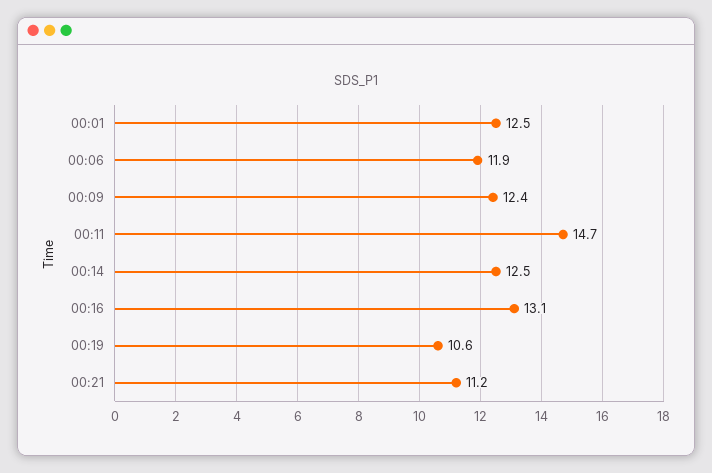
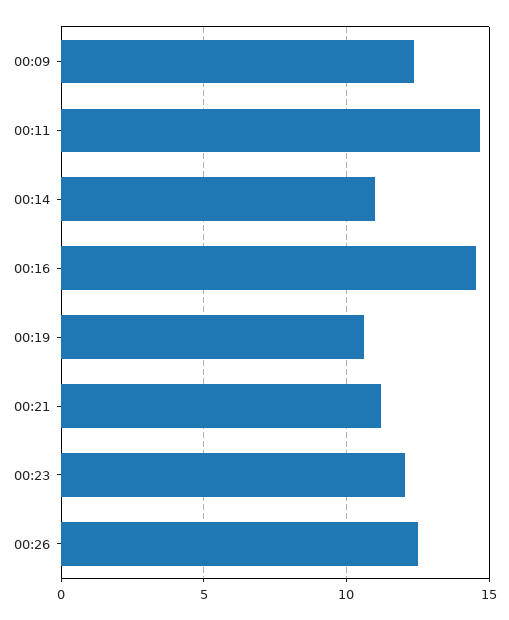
00:01: 12.5 -> none
00:06: 11.9 -> none
00:14: 12.5 -> 11
00:16: 13.1 -> 14.5
00:23: none -> 12
00:26: none -> 12.5

